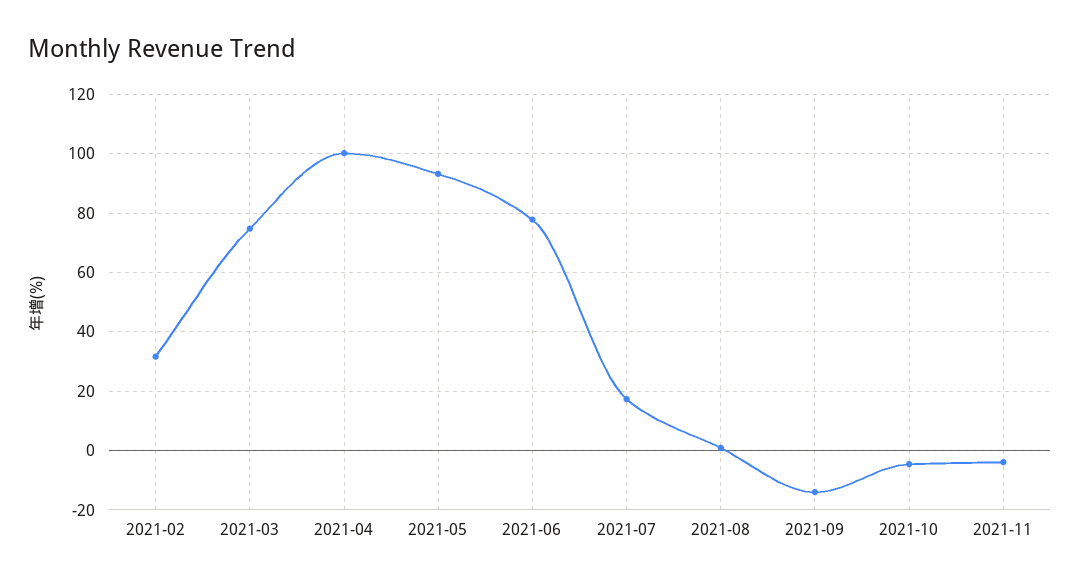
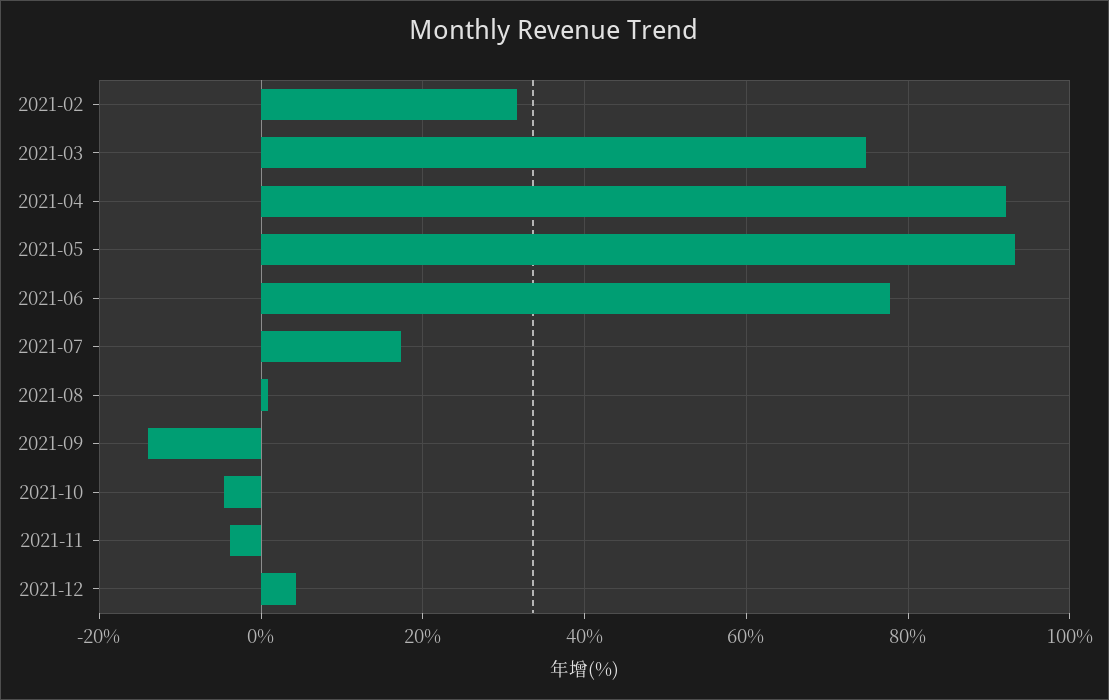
2021-04: 100 -> 92
2021-12: none -> 4

